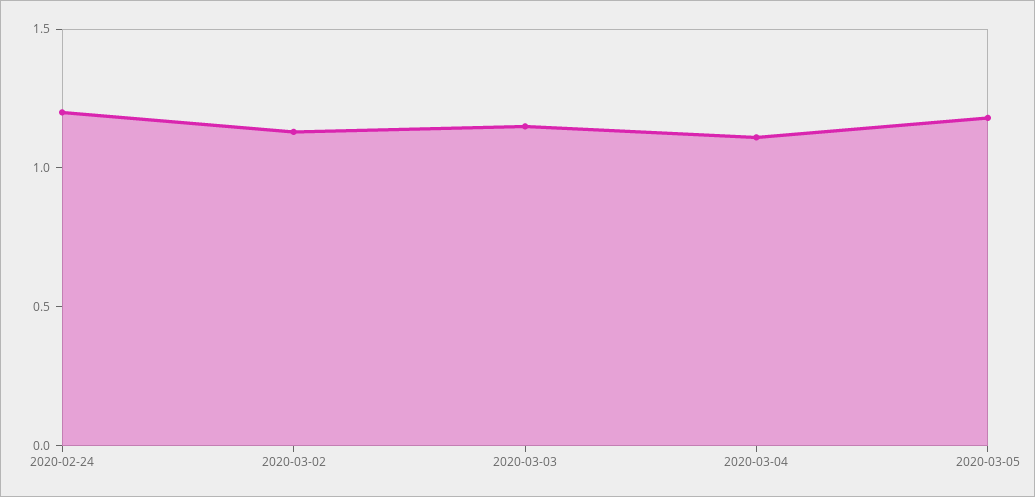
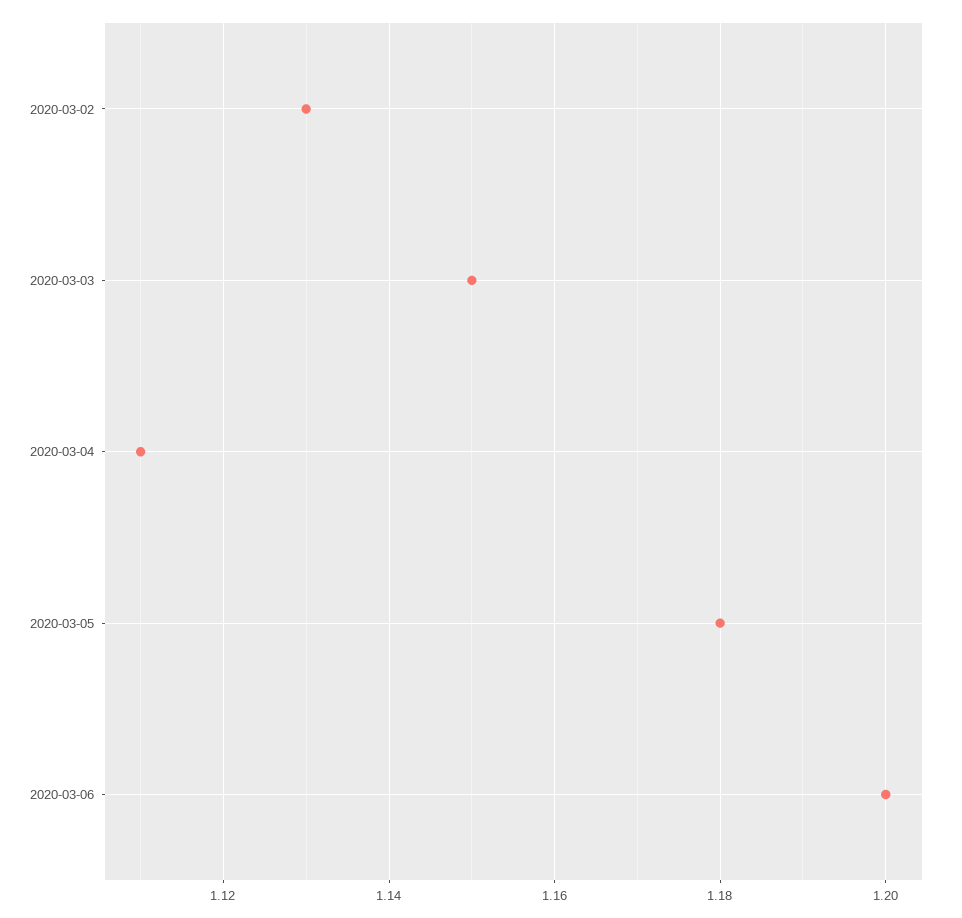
2020-02-24: 1.2 -> none
2020-03-06: none -> 1.2

